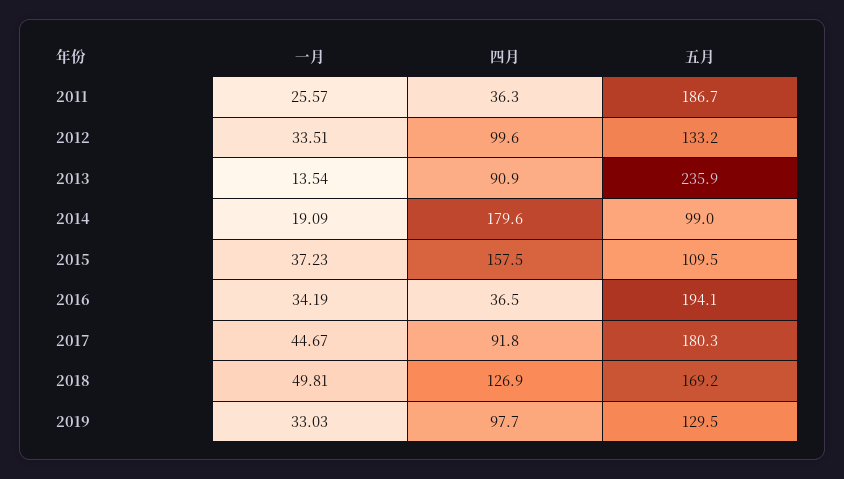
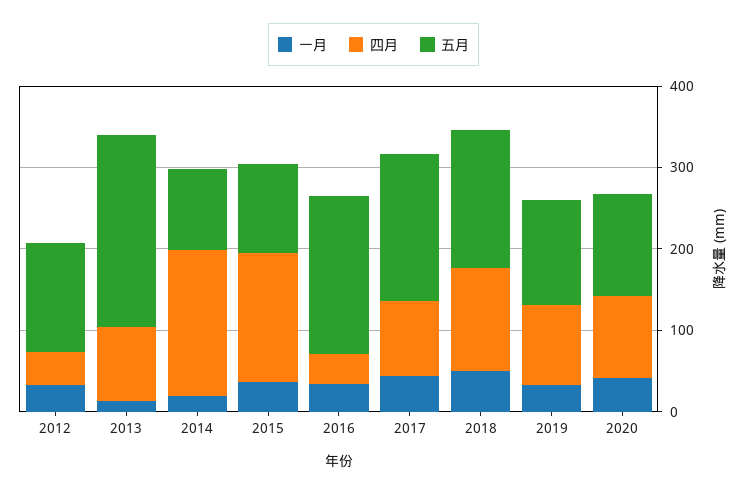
一月, 2011: 25.57 -> none
四月, 2011: 36.3 -> none
五月, 2011: 186.7 -> none
四月, 2012: 99.6 -> 40
一月, 2020: none -> 40
四月, 2020: none -> 100
五月, 2020: none -> 120

